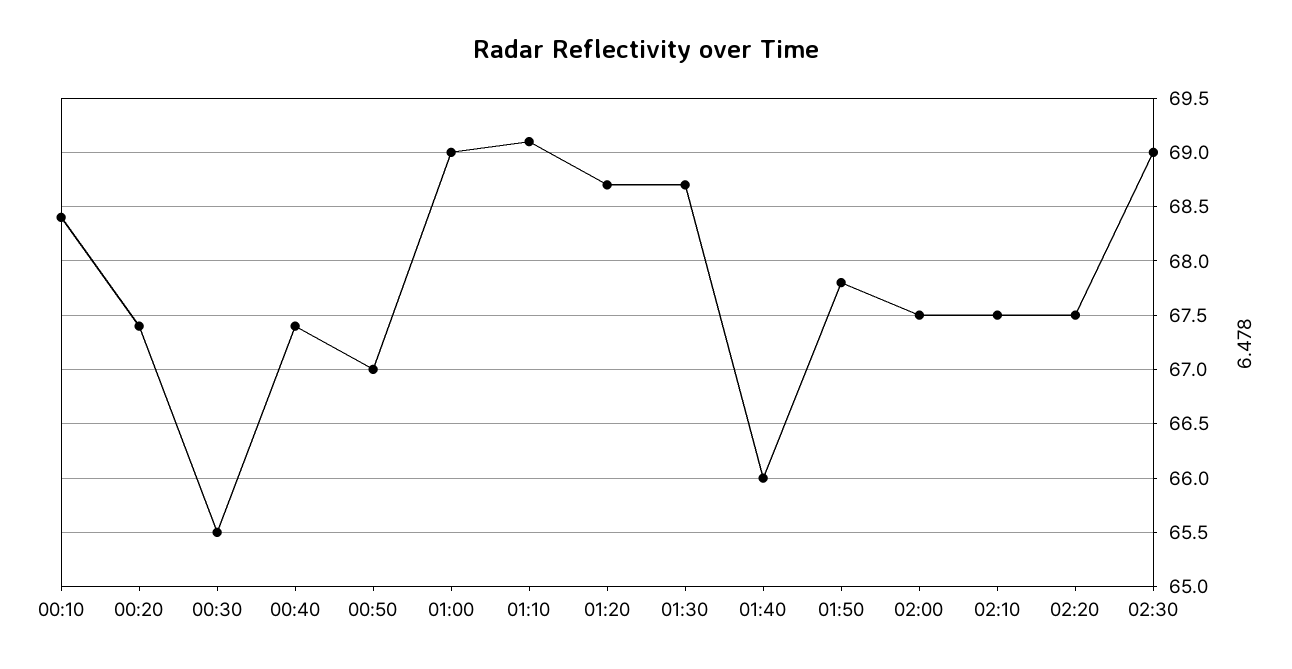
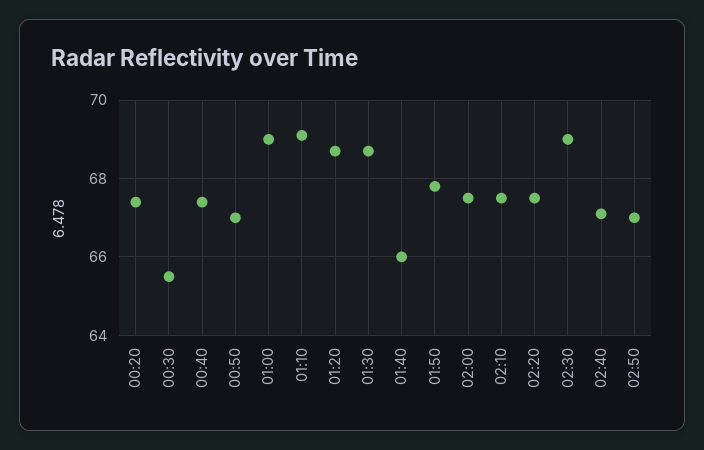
00:10: 68.4 -> none
02:40: none -> 67
02:50: none -> 67

